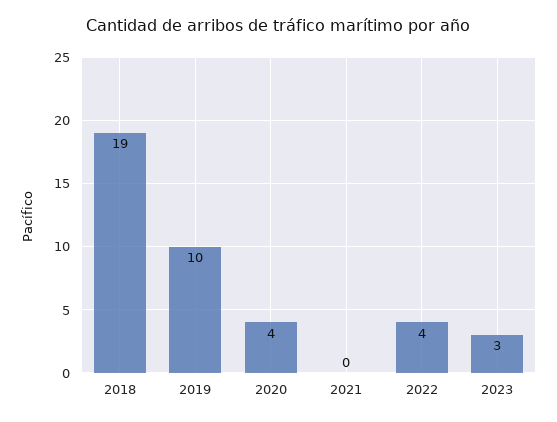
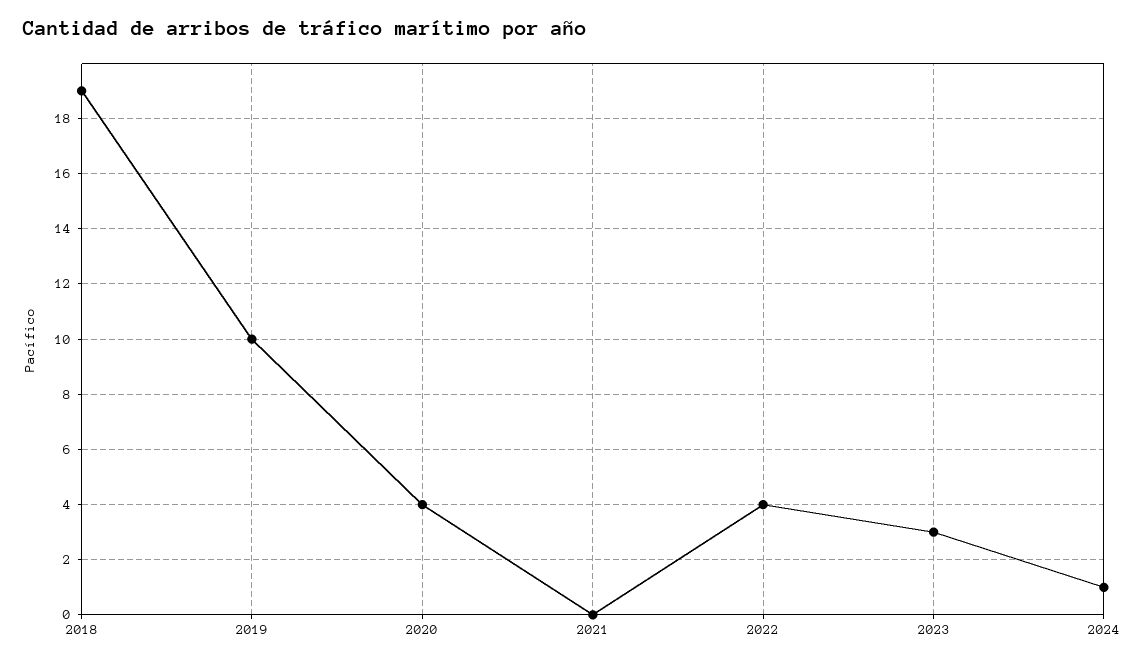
2024: none -> 1

